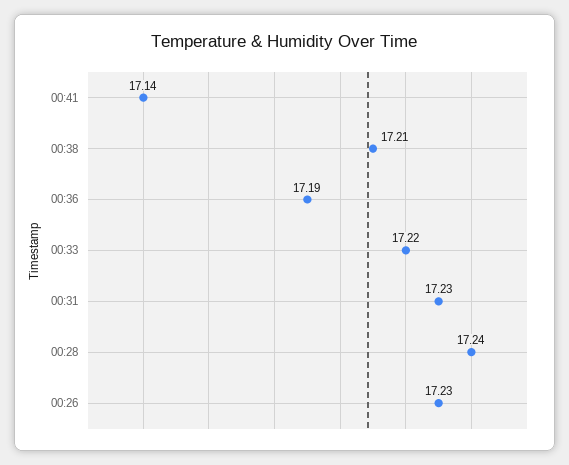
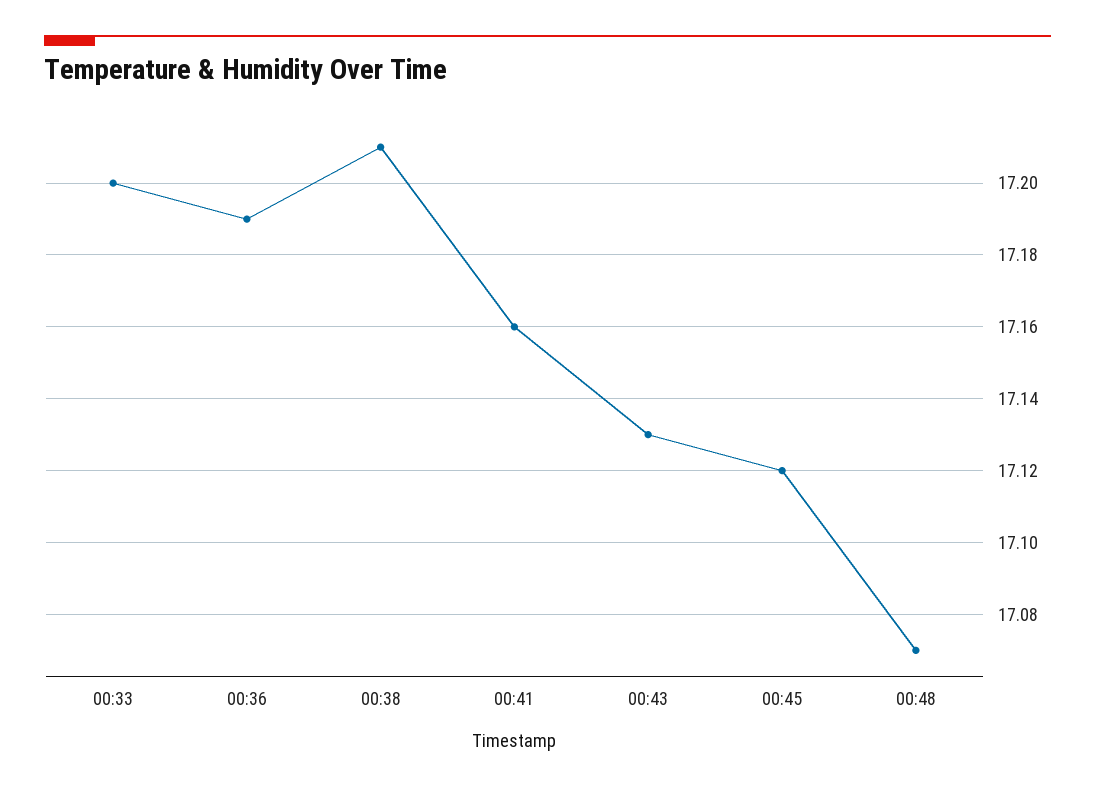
00:41: 17.14 -> 17.16
00:33: 17.22 -> 17.2
00:31: 17.23 -> none
00:28: 17.24 -> none
00:26: 17.23 -> none
00:43: none -> 17.13
00:45: none -> 17.12
00:48: none -> 17.07

